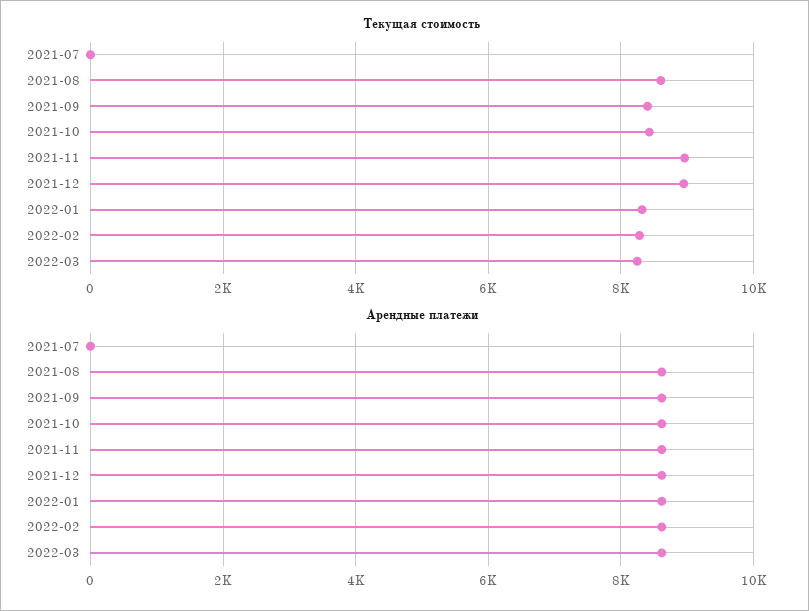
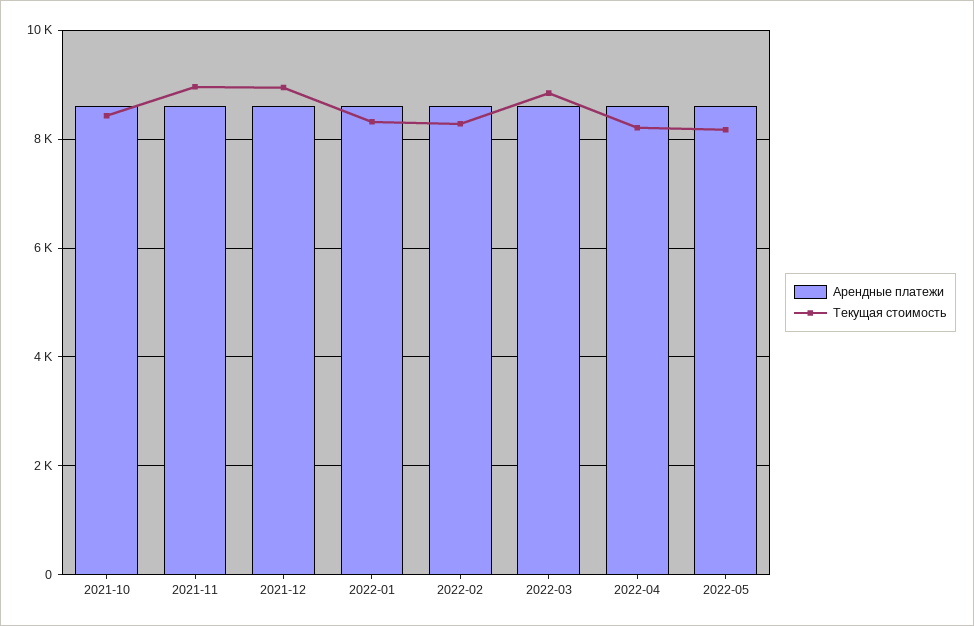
Текущая стоимость, 2021-07: 0 -> none
Текущая стоимость, 2021-08: 8600 -> none
Текущая стоимость, 2021-09: 8400 -> none
Текущая стоимость, 2022-03: 8200 -> 8800
Арендные платежи, 2021-07: 0 -> none
Арендные платежи, 2021-08: 8600 -> none
Арендные платежи, 2021-09: 8600 -> none
Арендные платежи, 2022-04: none -> 8600
Текущая стоимость, 2022-04: none -> 8200
Арендные платежи, 2022-05: none -> 8600
Текущая стоимость, 2022-05: none -> 8200

